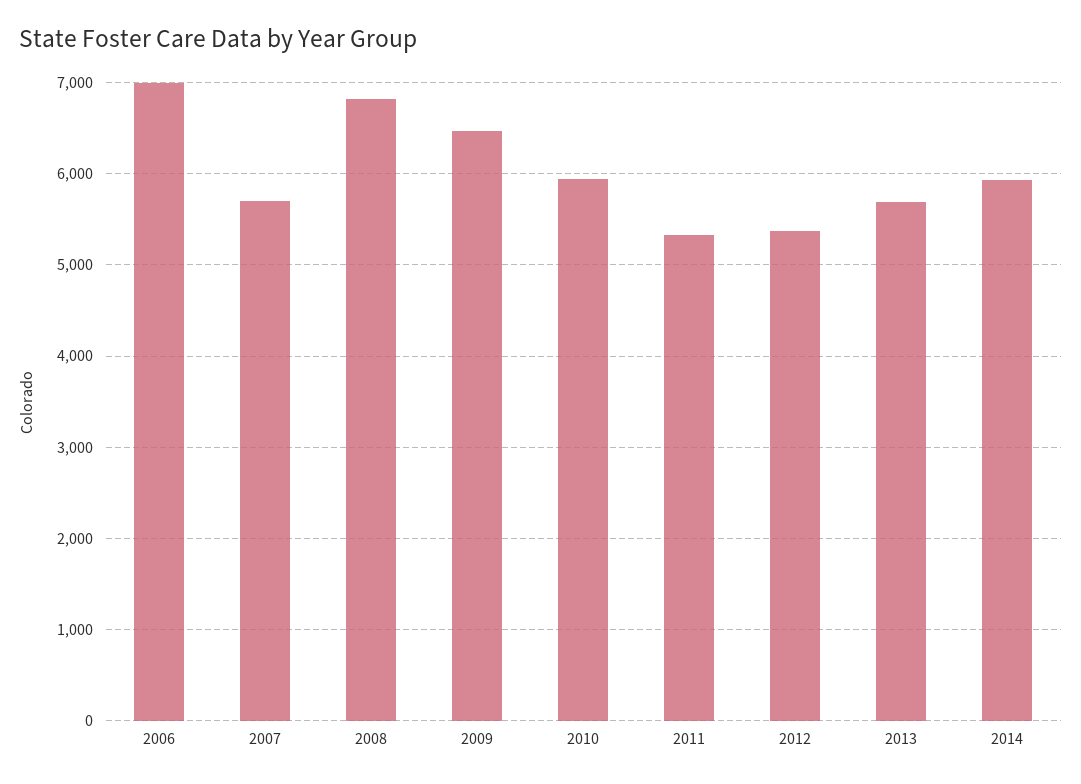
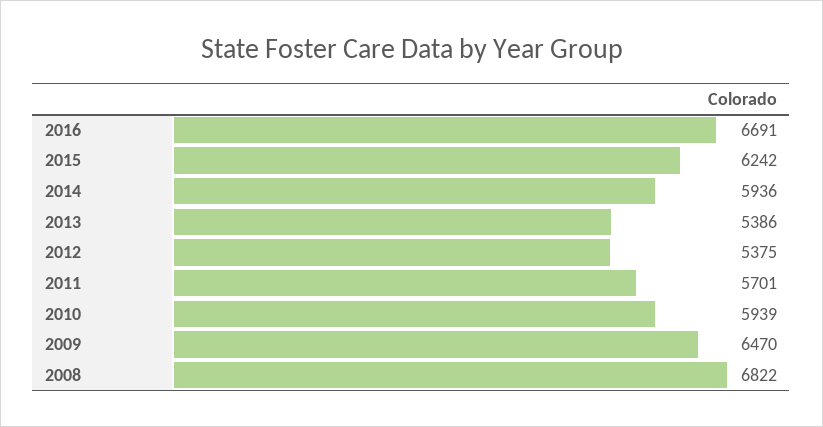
2006: 7000 -> none
2007: 5700 -> none
2011: 5300 -> 5701
2013: 5700 -> 5386
2016: none -> 6691
2015: none -> 6242

